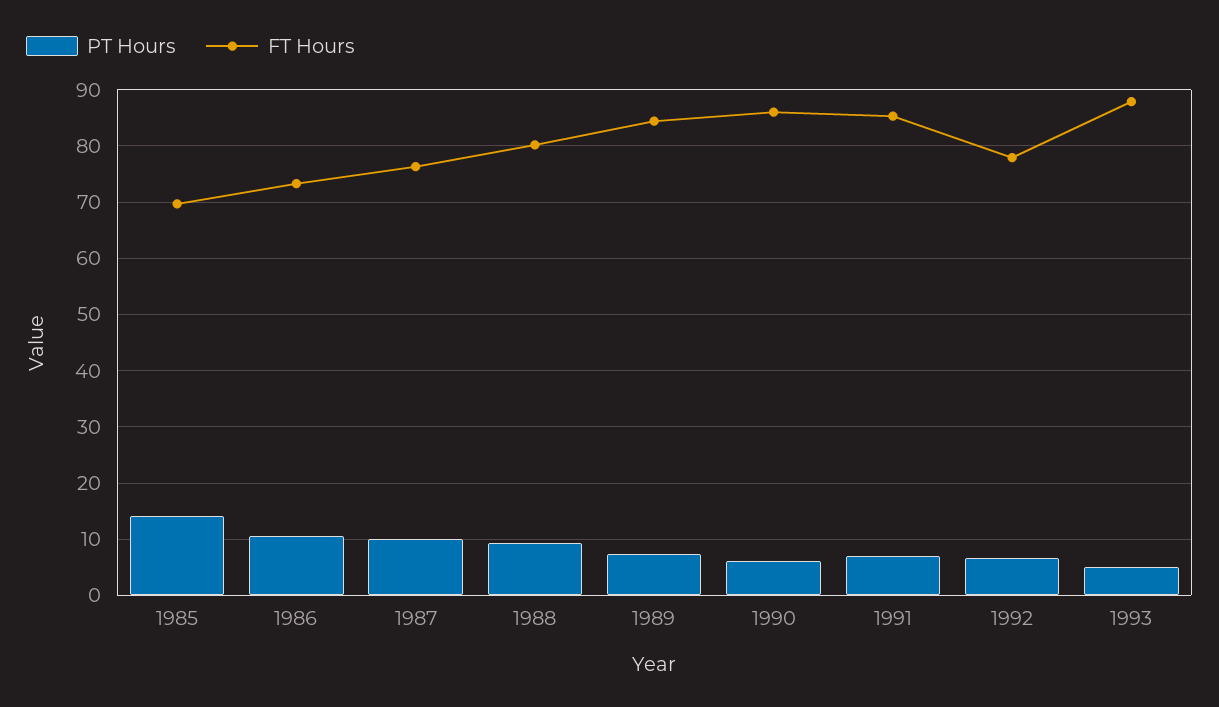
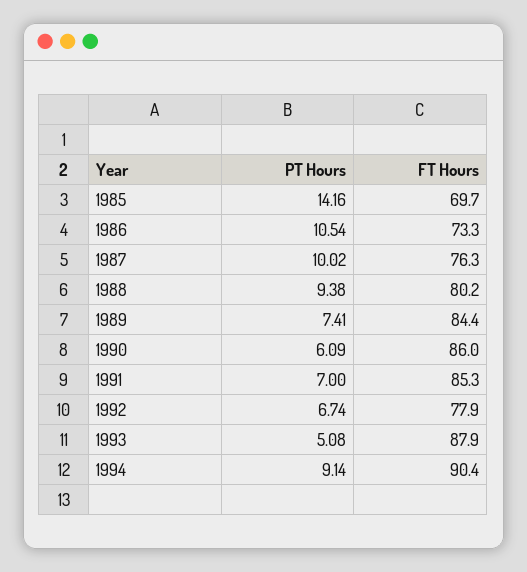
PT Hours, 1994: none -> 9.14
FT Hours, 1994: none -> 90.4

